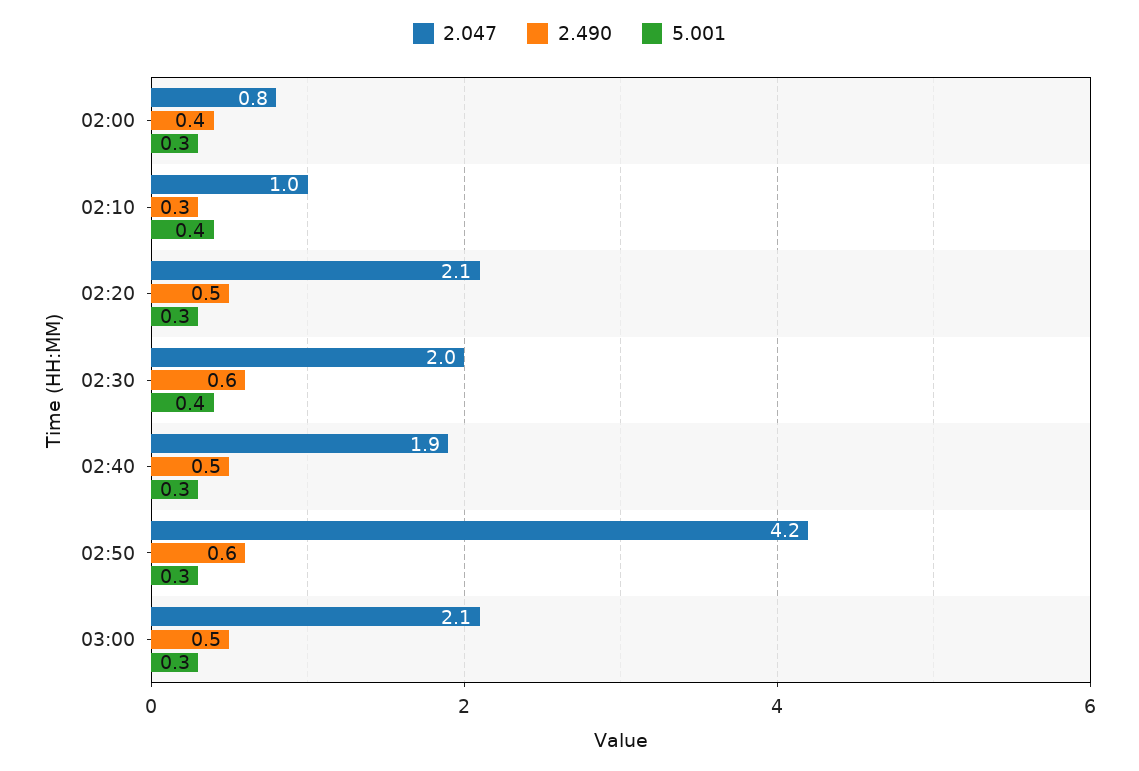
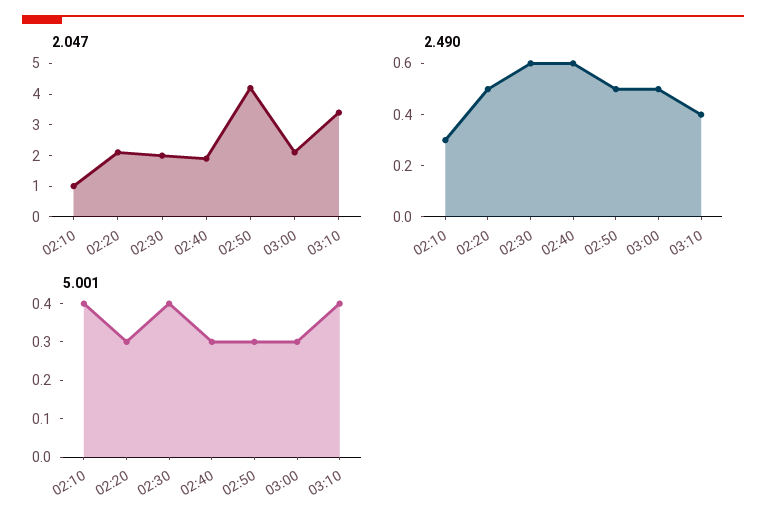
2.047, 02:00: 0.8 -> none
2.490, 02:00: 0.4 -> none
5.001, 02:00: 0.3 -> none
2.490, 02:40: 0.5 -> 0.6
2.490, 02:50: 0.6 -> 0.5
2.047, 03:10: none -> 3.5
2.490, 03:10: none -> 0.4
5.001, 03:10: none -> 0.4

